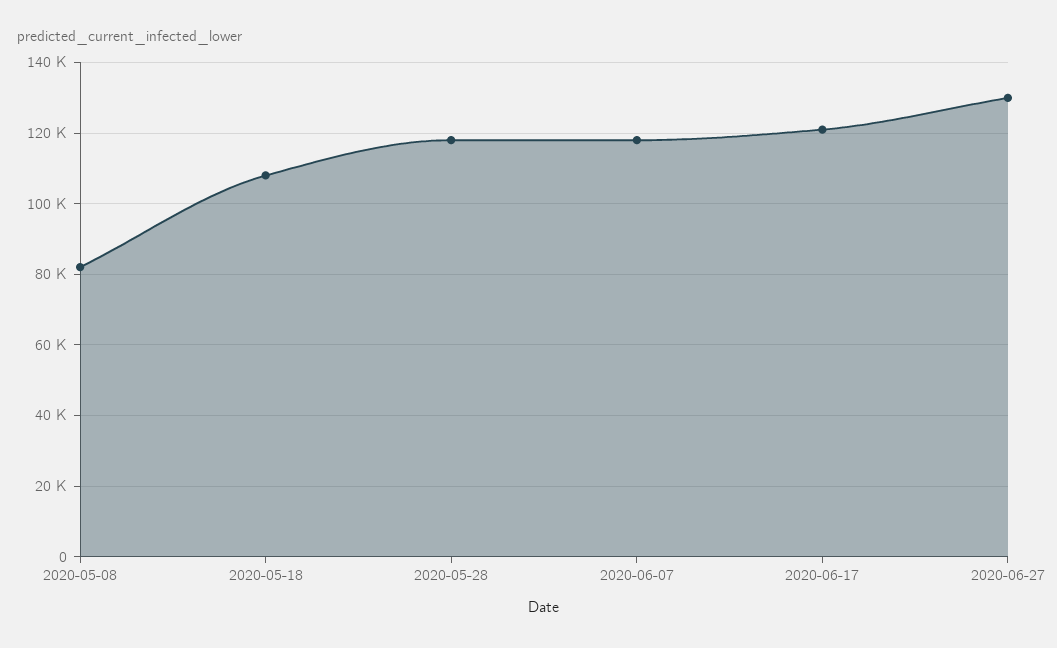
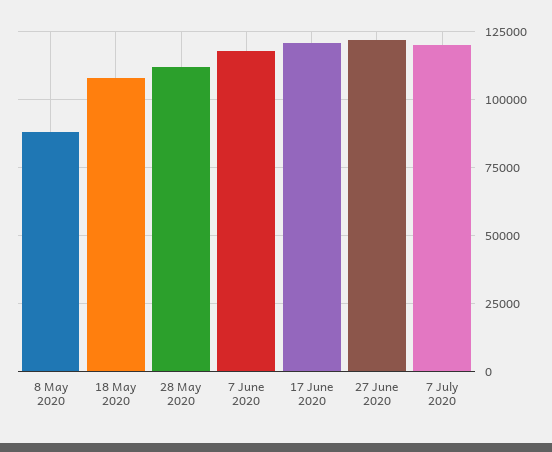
2020-05-08: 82000 -> 87500
2020-05-28: 118000 -> 112500
2020-06-27: 130000 -> 122500
7 July 2020: none -> 120000

